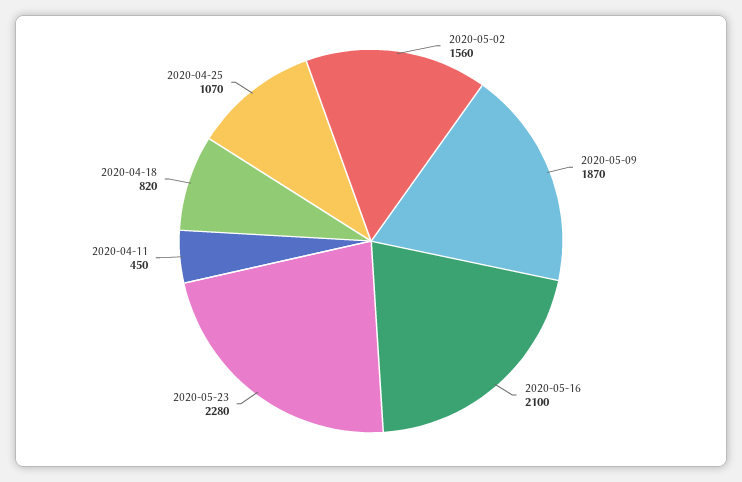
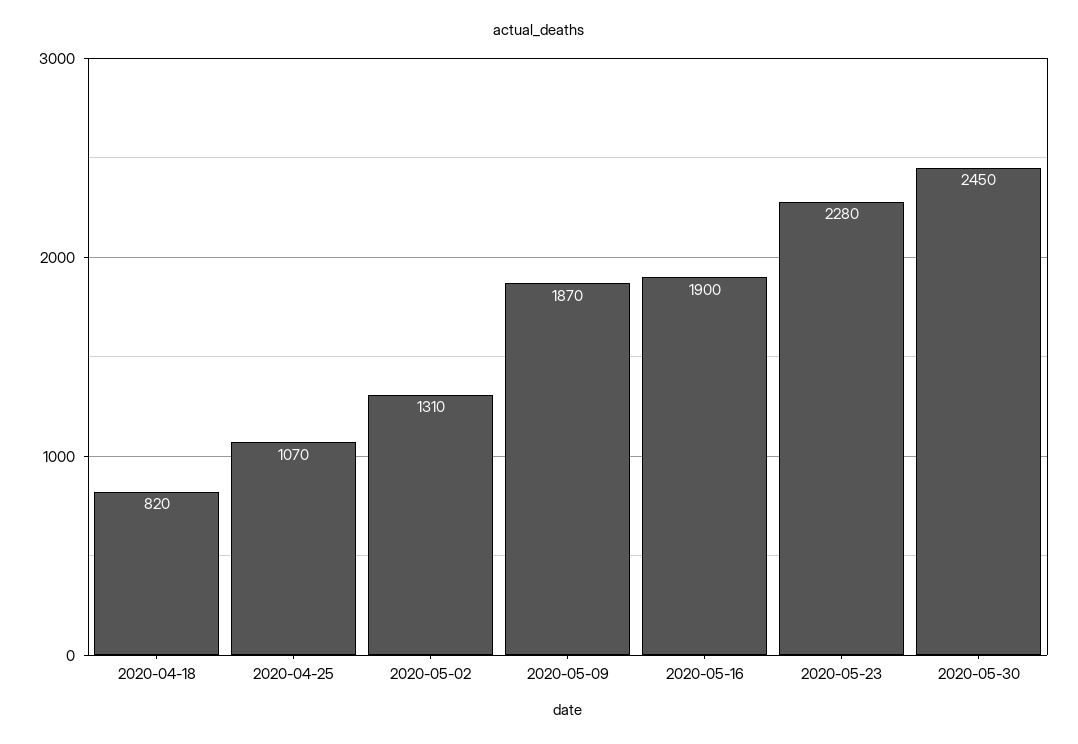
2020-05-02: 1560 -> 1310
2020-05-16: 2100 -> 1900
2020-04-11: 450 -> none
2020-05-30: none -> 2450

